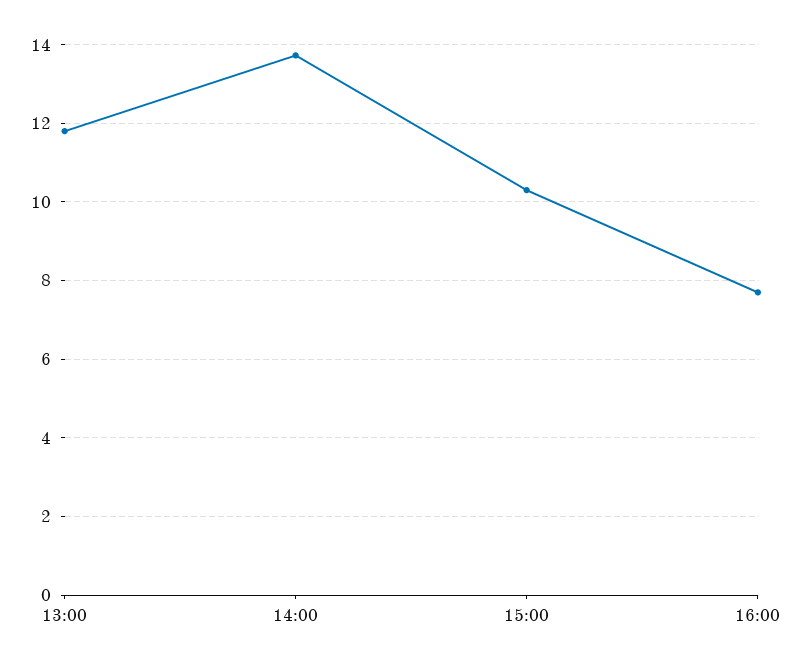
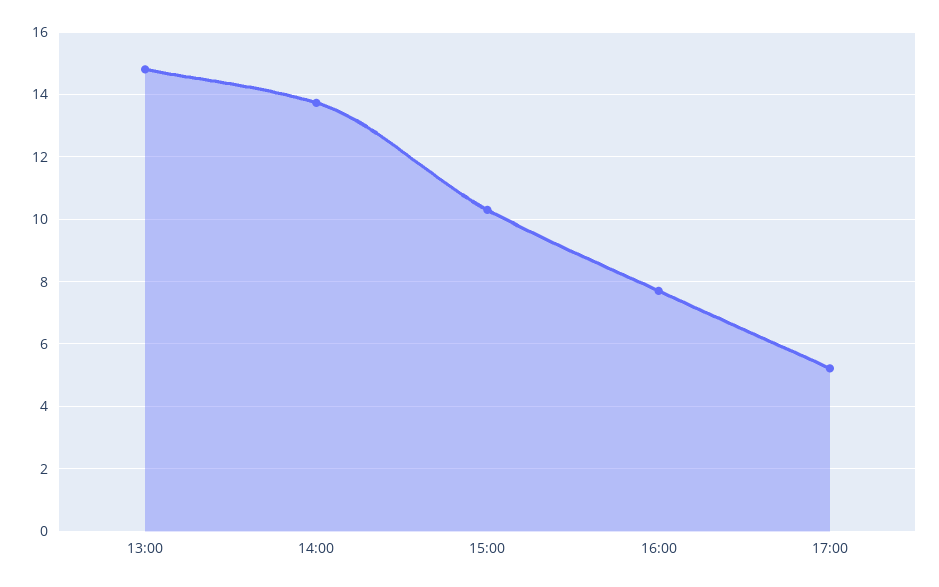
13:00: 11.8 -> 14.8
17:00: none -> 5.2

